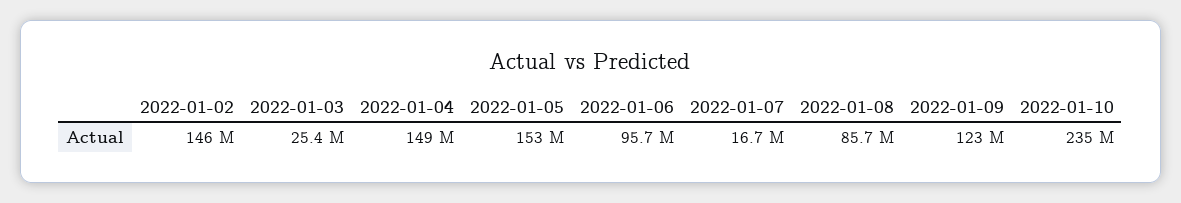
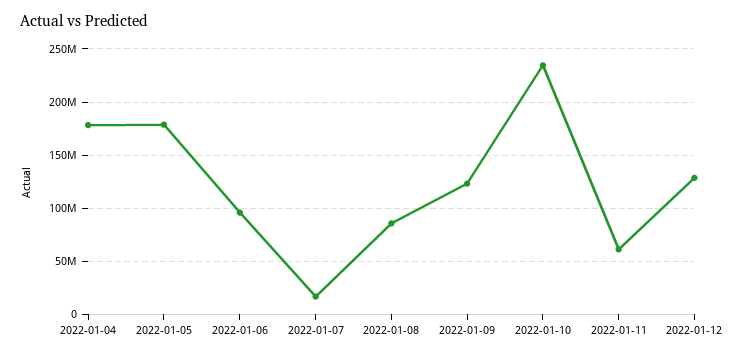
2022-01-02: 146000000 -> none
2022-01-03: 25400000 -> none
2022-01-04: 149000000 -> 180000000
2022-01-05: 153000000 -> 180000000
2022-01-11: none -> 60000000
2022-01-12: none -> 130000000

